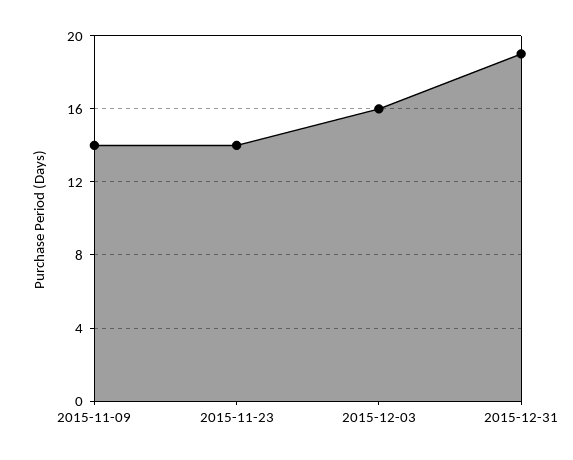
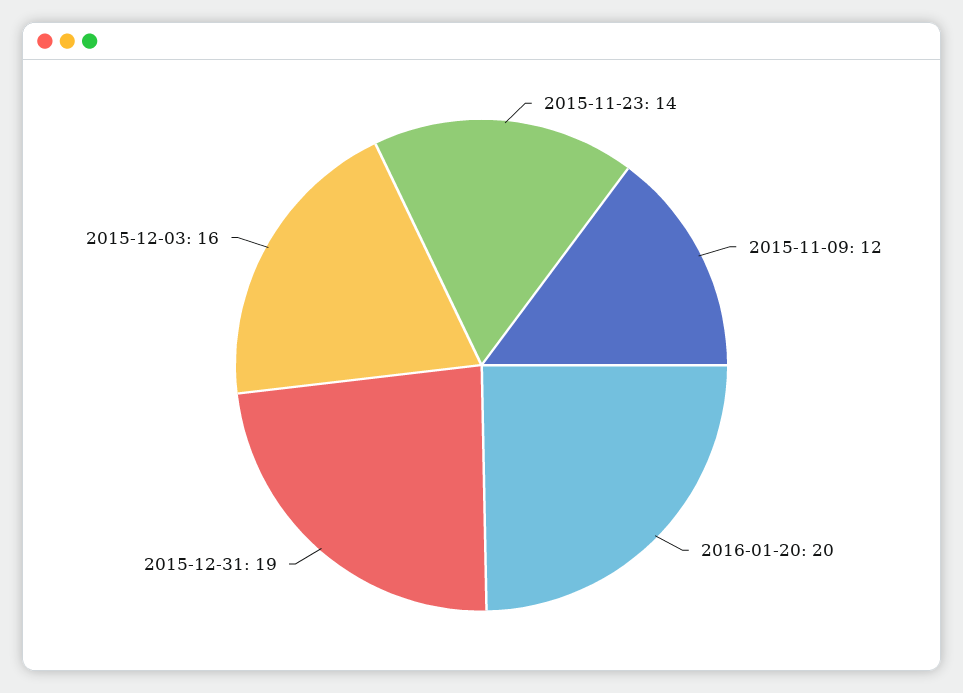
2015-11-09: 14 -> 12
2016-01-20: none -> 20

